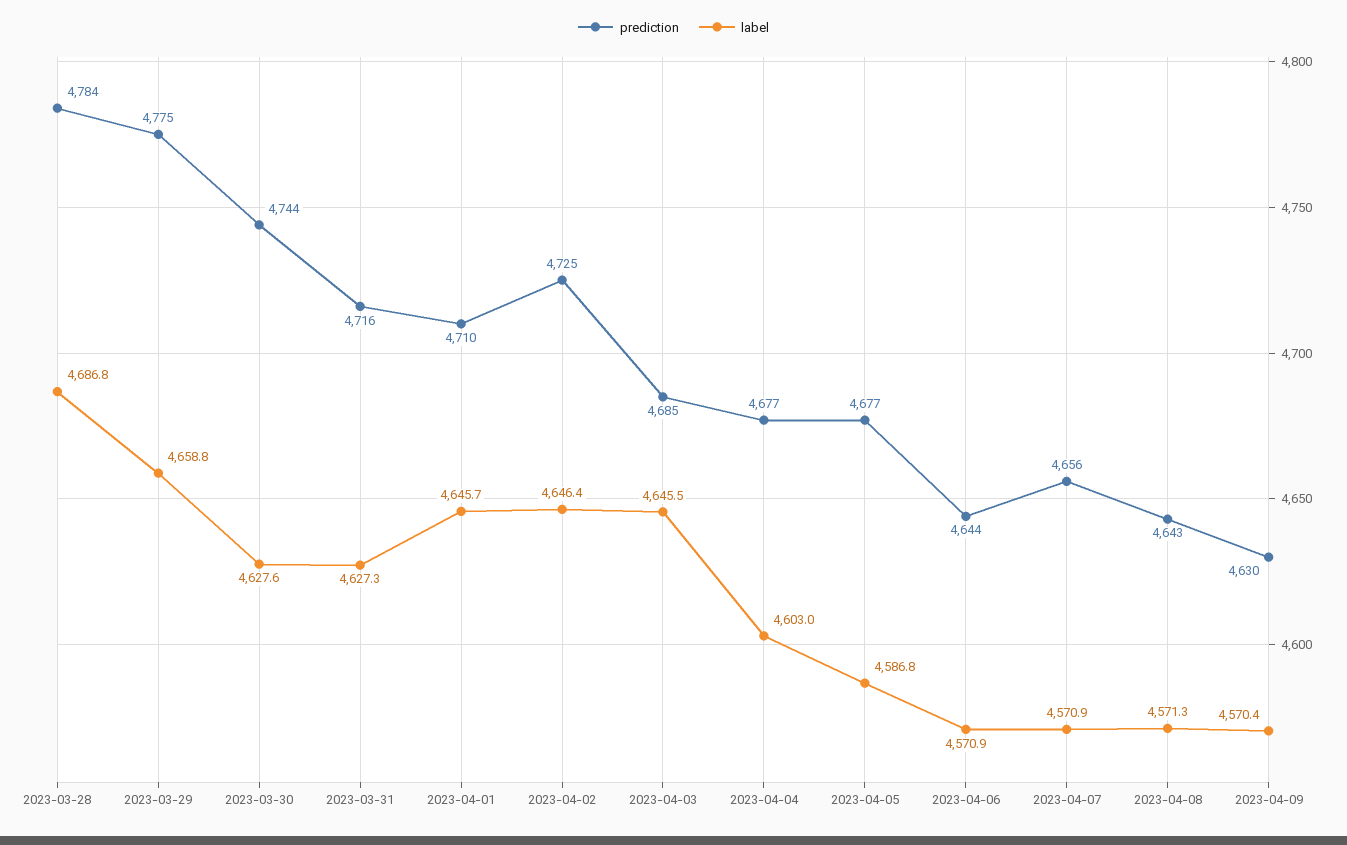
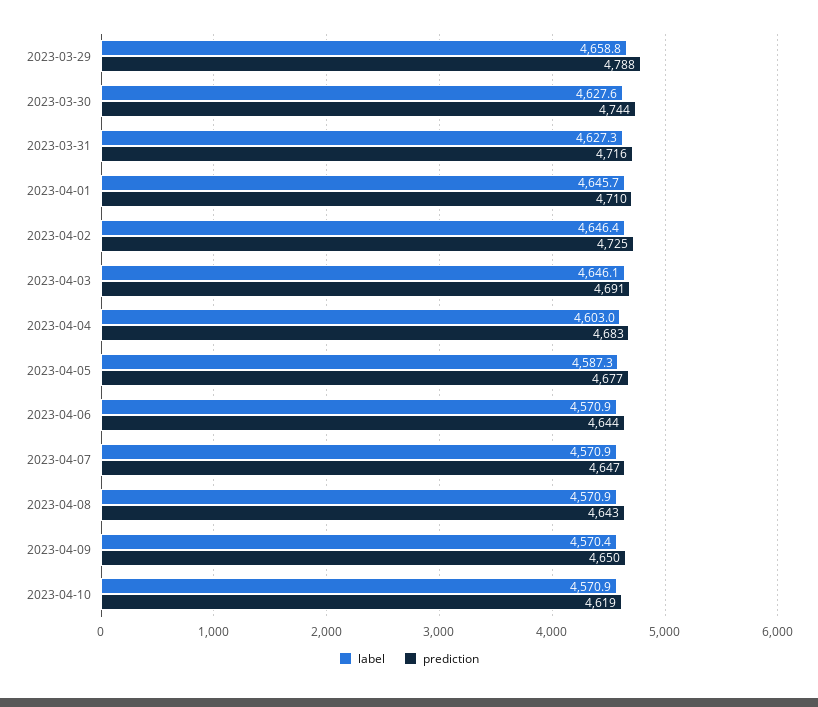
prediction, 2023-03-28: 4784 -> none
label, 2023-03-28: 4686.8 -> none
prediction, 2023-03-29: 4775 -> 4788
prediction, 2023-04-03: 4685 -> 4691
label, 2023-04-03: 4645.5 -> 4646.1
prediction, 2023-04-04: 4677 -> 4683
label, 2023-04-05: 4586.8 -> 4587.3
prediction, 2023-04-07: 4656 -> 4647
label, 2023-04-08: 4571.3 -> 4570.9
prediction, 2023-04-09: 4630 -> 4650
label, 2023-04-10: none -> 4570.9
prediction, 2023-04-10: none -> 4619

